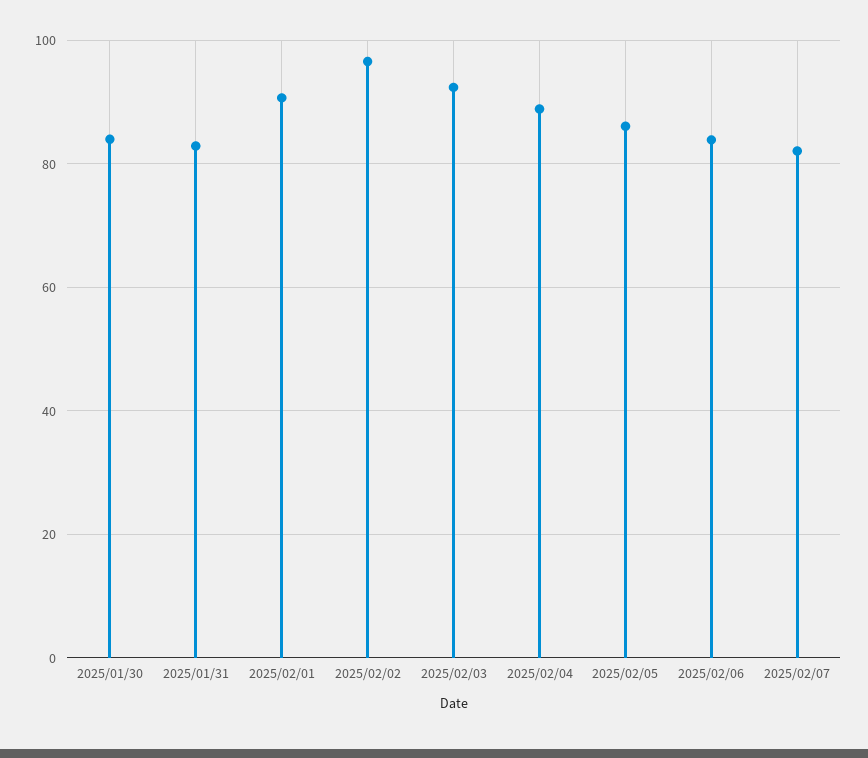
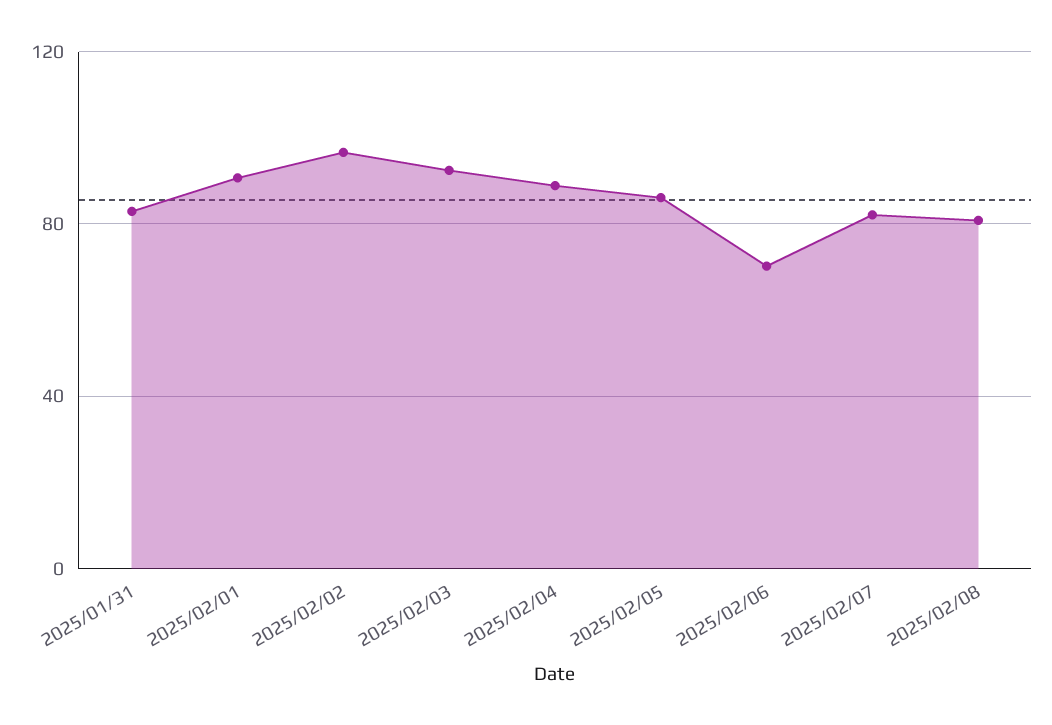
2025/01/30: 84 -> none
2025/02/06: 84 -> 70
2025/02/08: none -> 80

